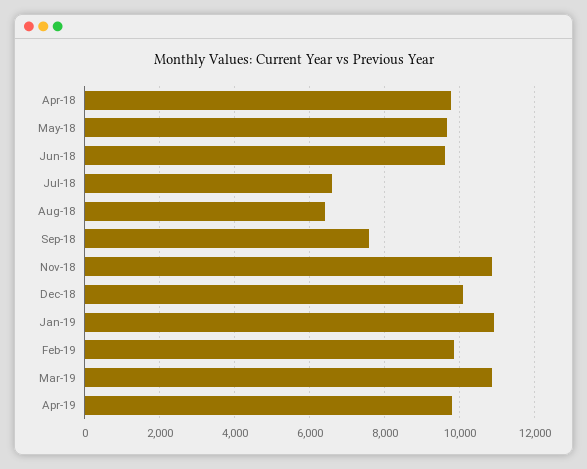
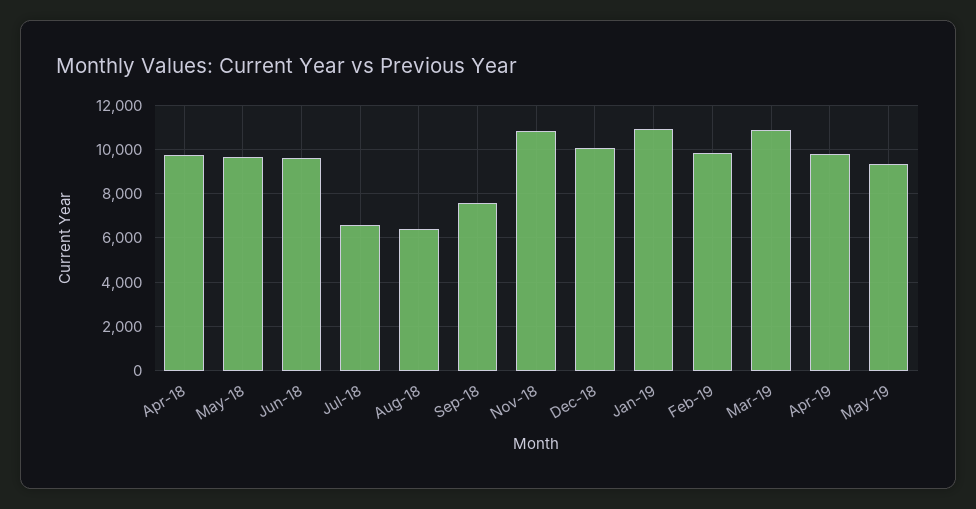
May-19: none -> 9500

